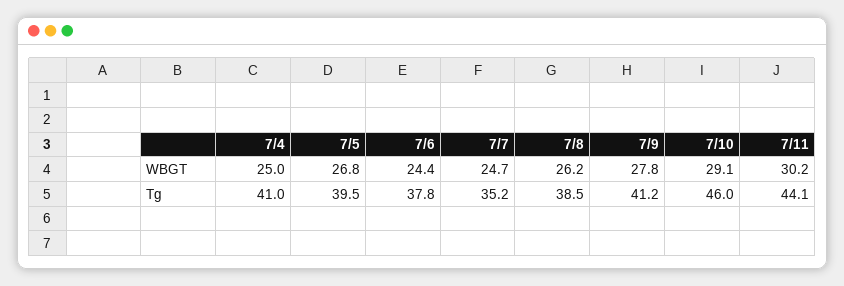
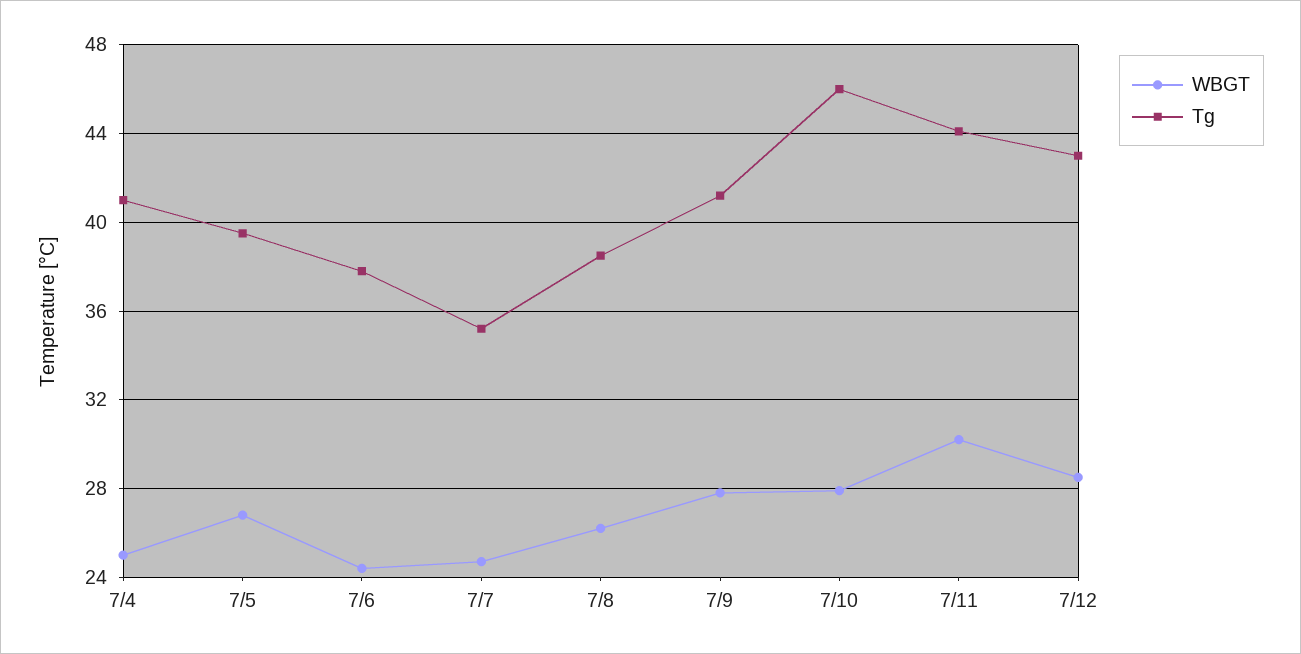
WBGT, 7/10: 29.1 -> 28
WBGT, 7/12: none -> 28.5
Tg, 7/12: none -> 43

